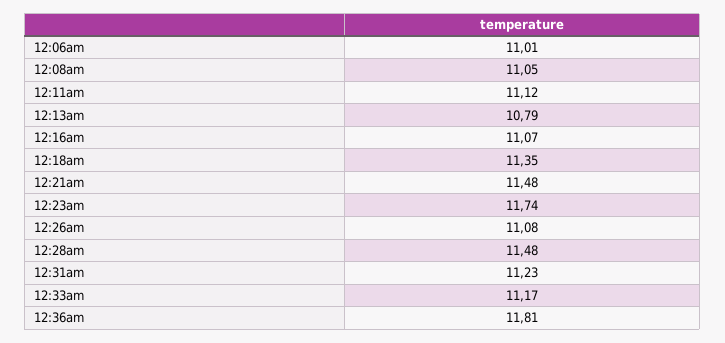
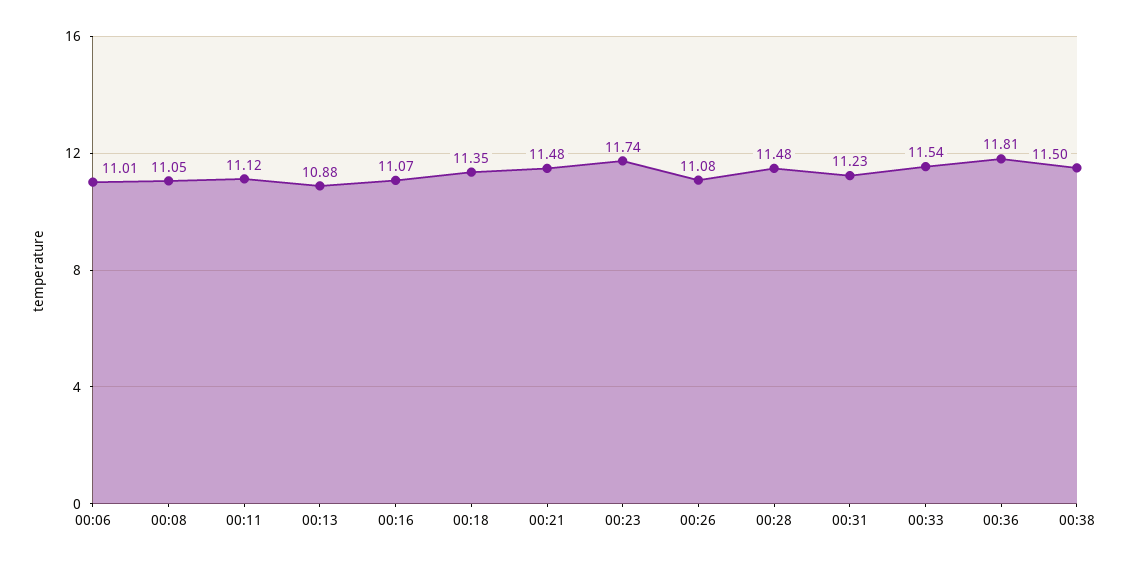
12:13am: 10.79 -> 10.88
12:33am: 11.17 -> 11.54
00:38: none -> 11.5

